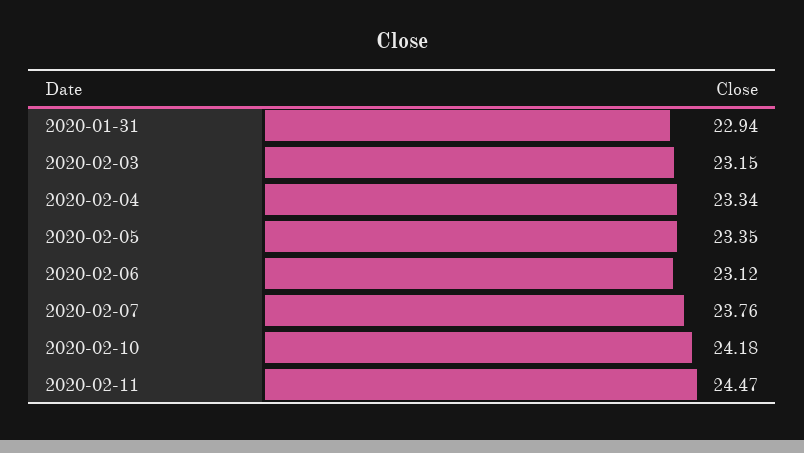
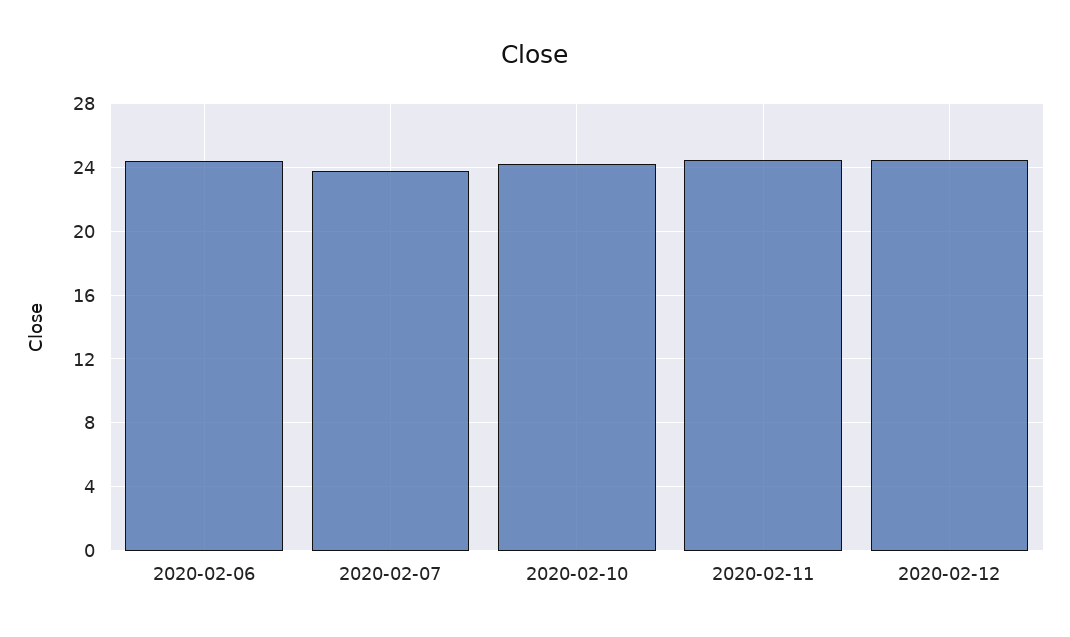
2020-01-31: 22.94 -> none
2020-02-03: 23.15 -> none
2020-02-04: 23.34 -> none
2020-02-05: 23.35 -> none
2020-02-06: 23.12 -> 24.5
2020-02-12: none -> 24.5

